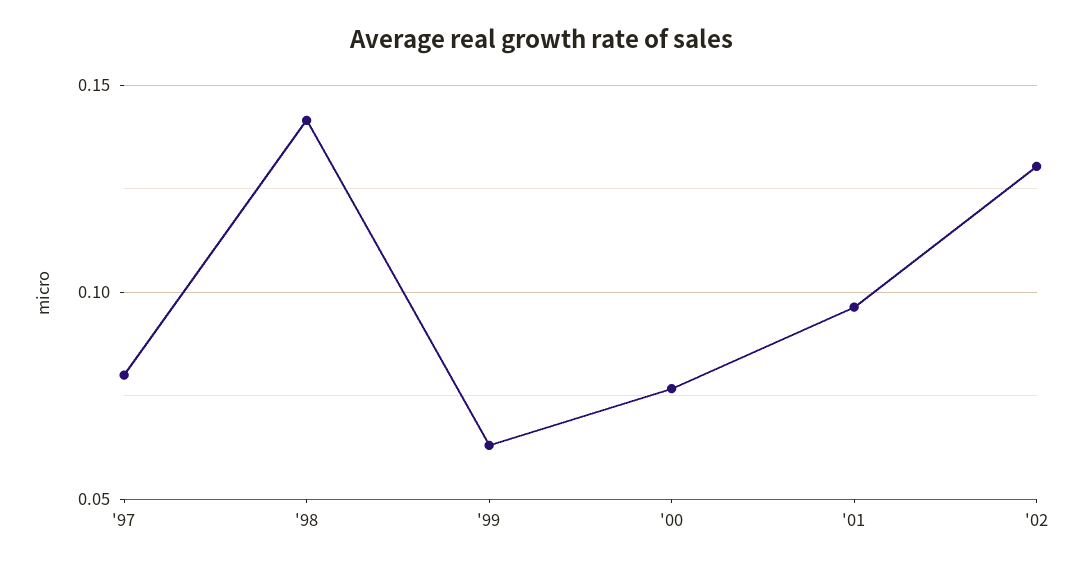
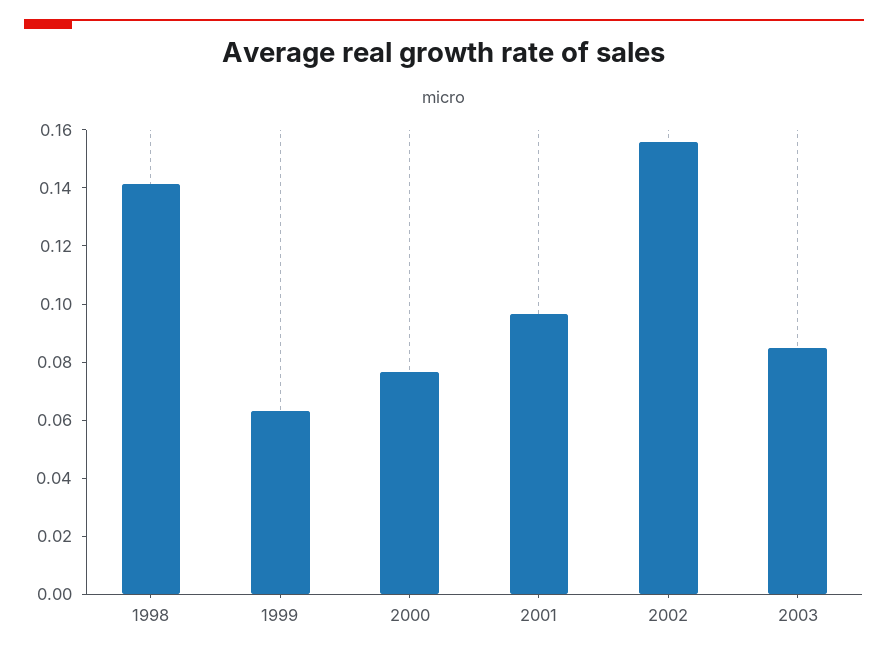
'97: 0.08 -> none
'02: 0.13 -> 0.155
2003: none -> 0.085

